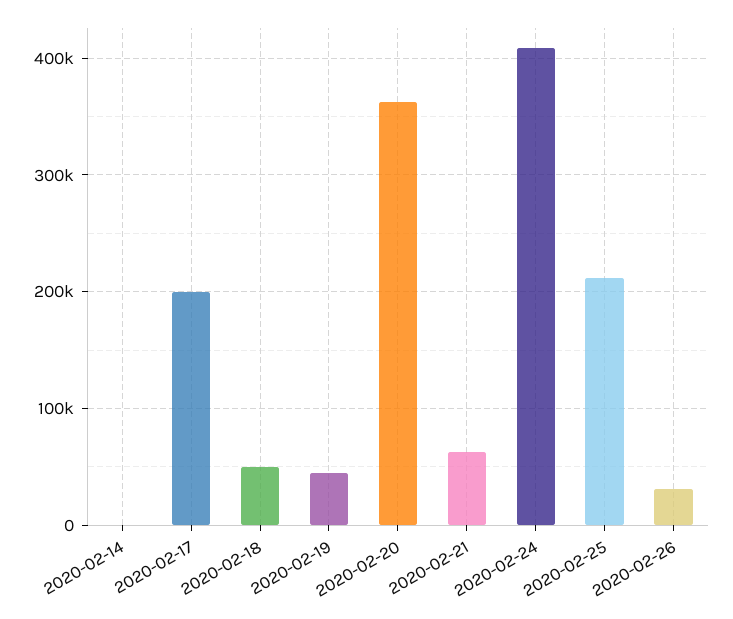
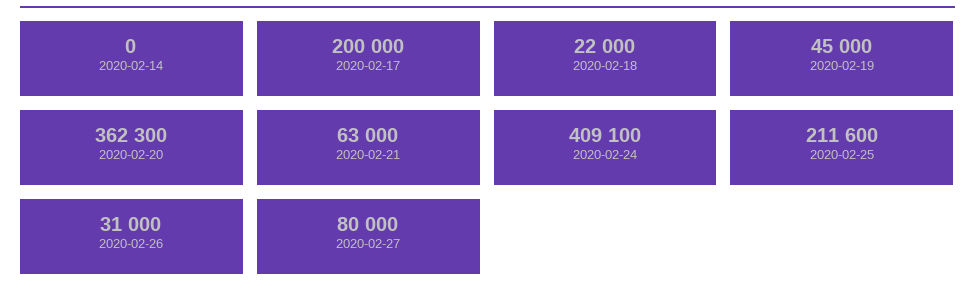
2020-02-18: 50000 -> 22000
2020-02-27: none -> 80000

